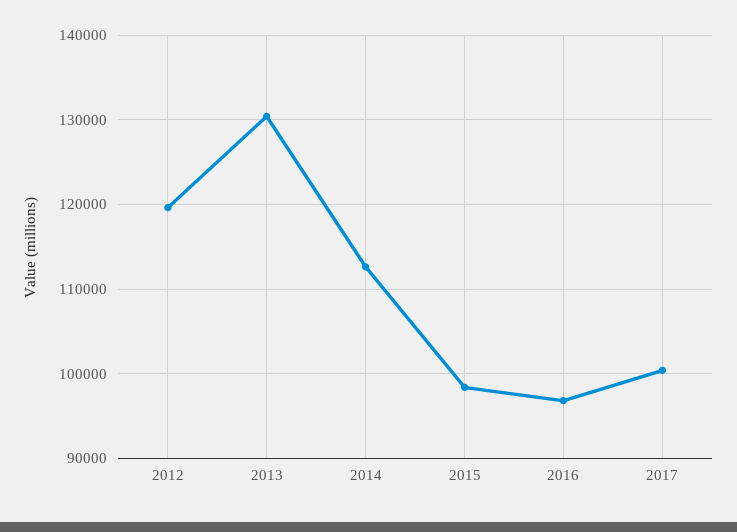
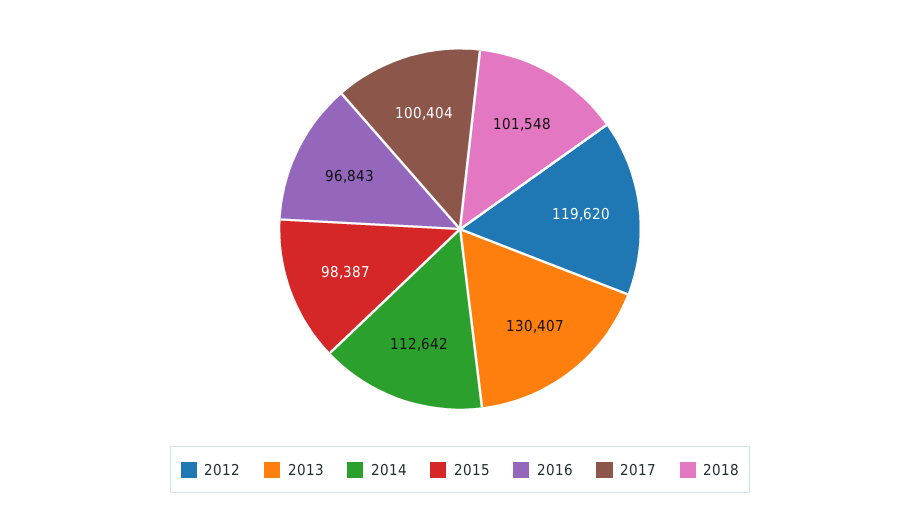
2018: none -> 101548

